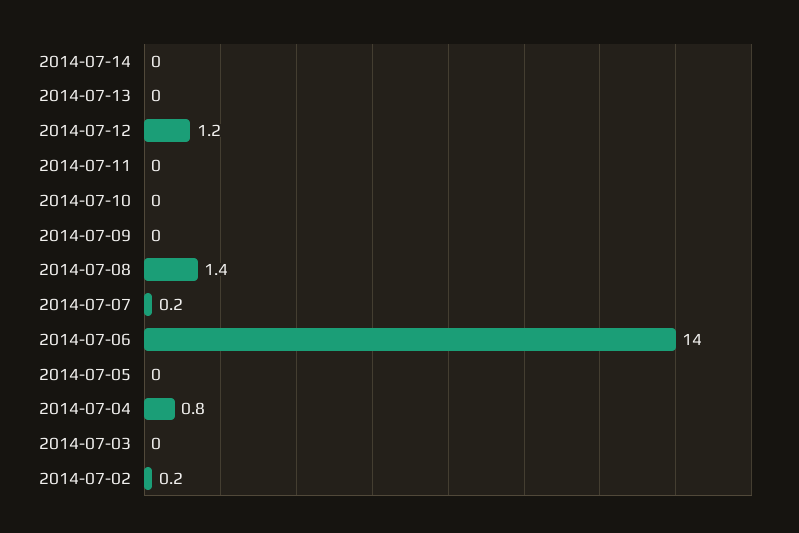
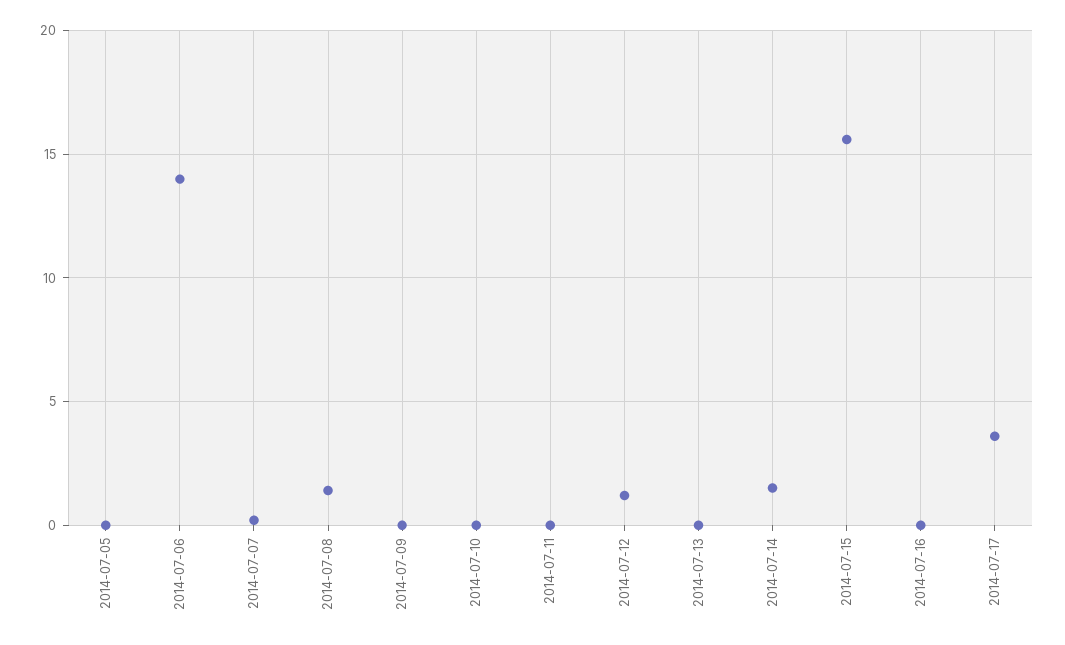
2014-07-14: 0 -> 1.5
2014-07-04: 0.8 -> none
2014-07-03: 0 -> none
2014-07-02: 0.2 -> none
2014-07-15: none -> 15.5
2014-07-16: none -> 0
2014-07-17: none -> 3.5

